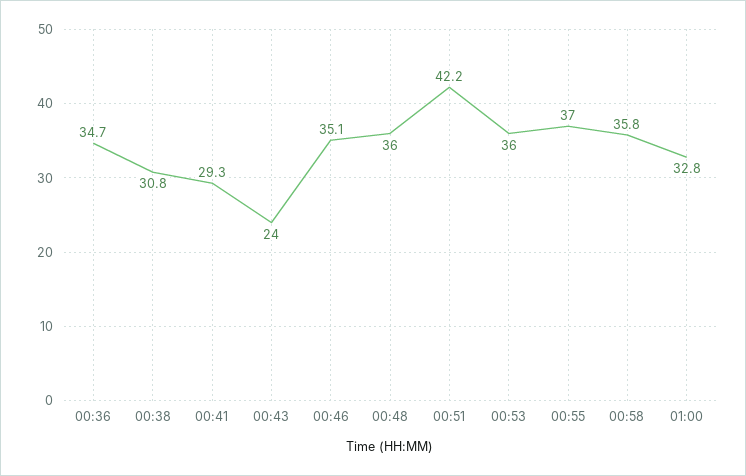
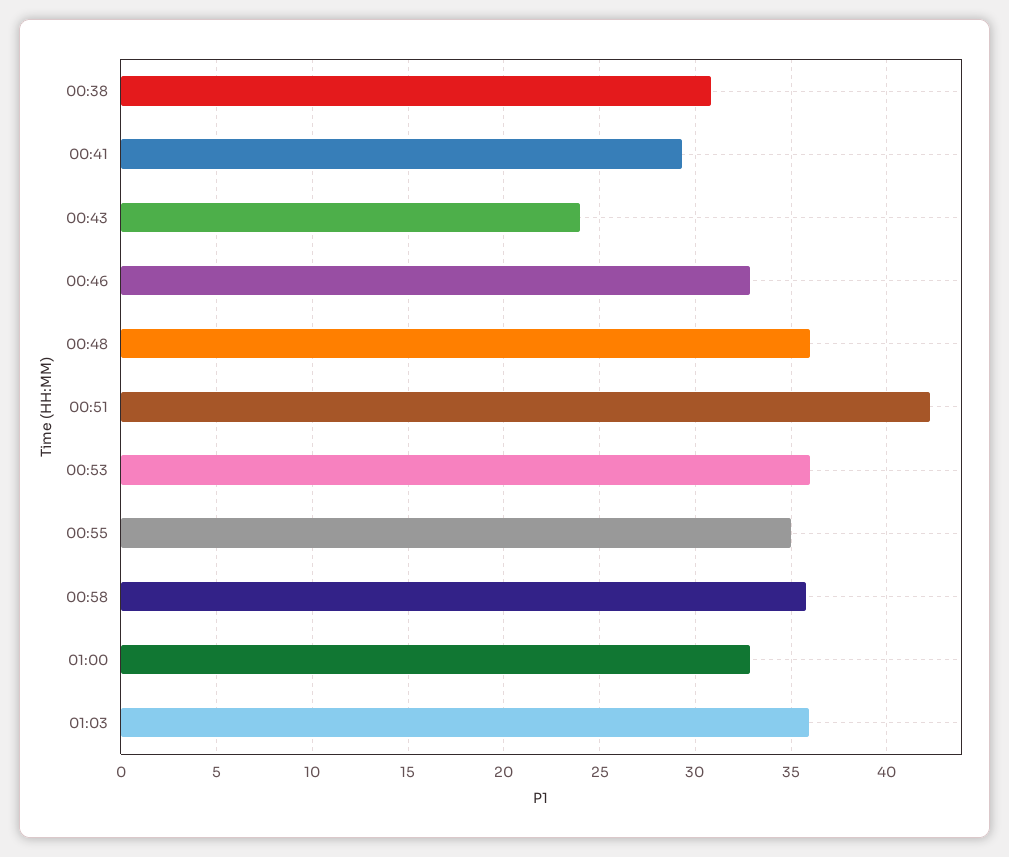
00:36: 34.7 -> none
00:46: 35.1 -> 33
00:55: 37 -> 35
01:03: none -> 36

